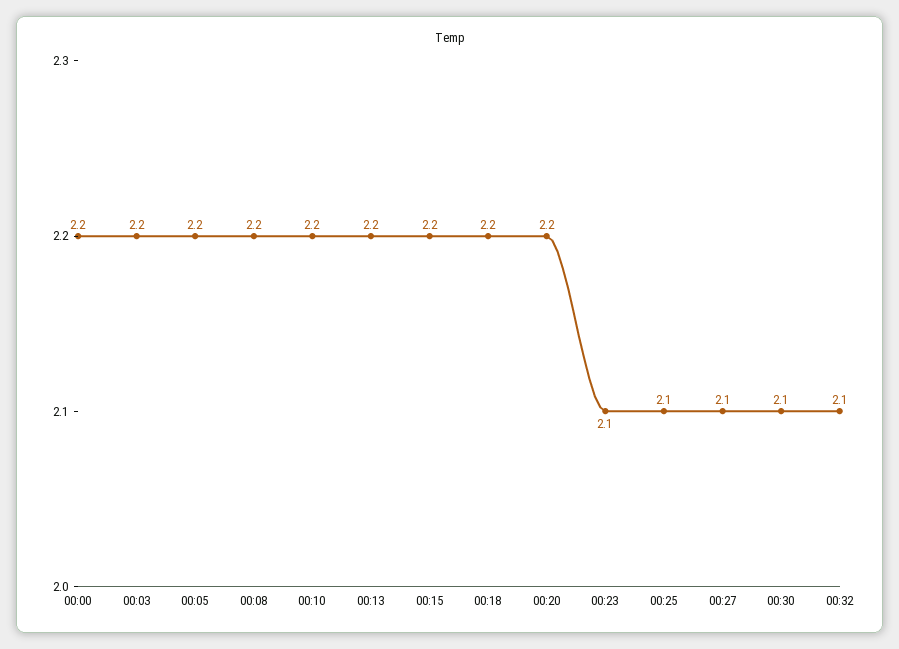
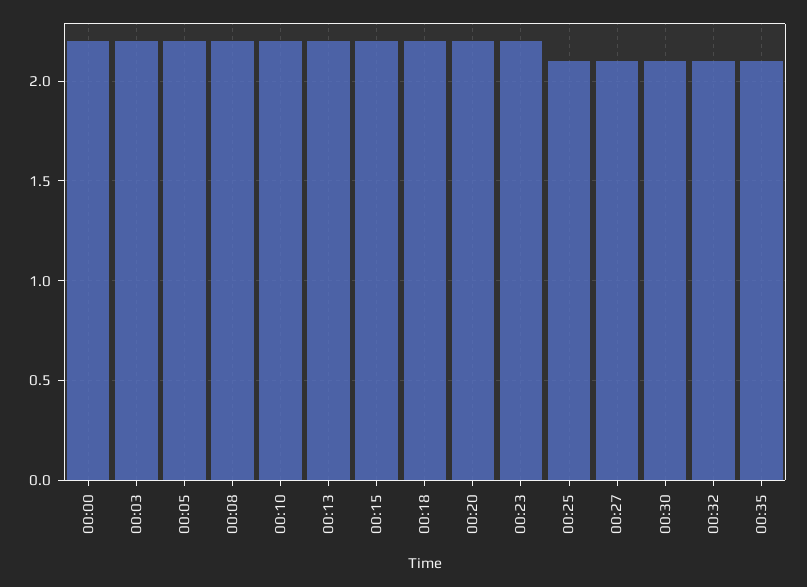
00:23: 2.1 -> 2.2
00:35: none -> 2.1

